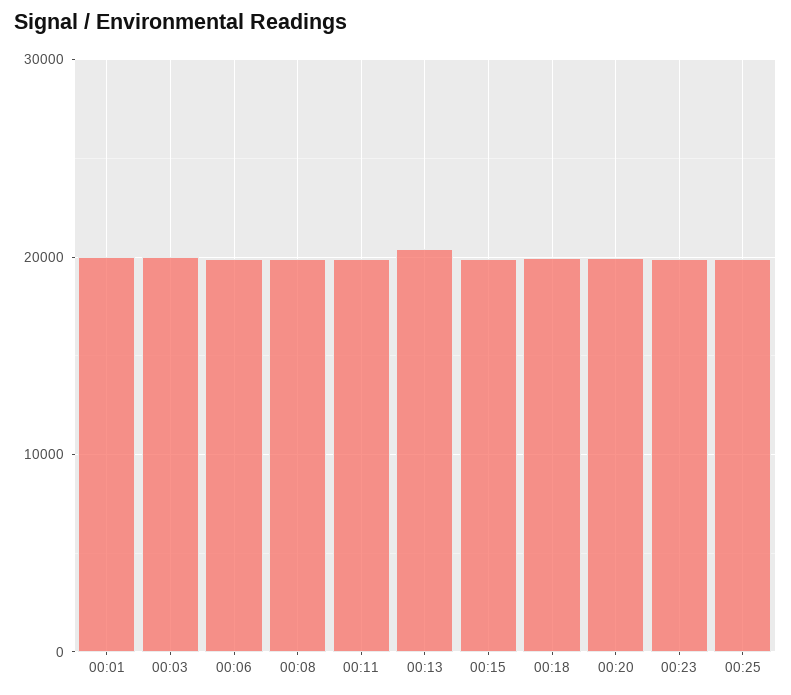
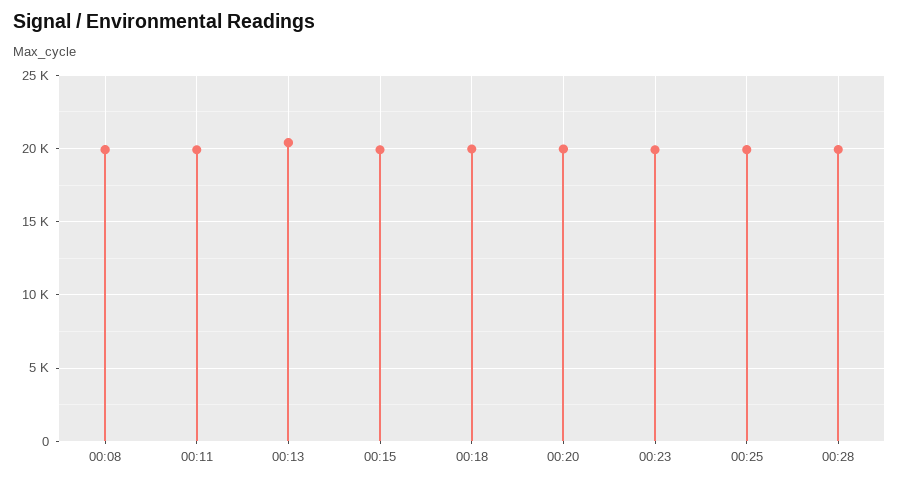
00:01: 20000 -> none
00:03: 20000 -> none
00:06: 20000 -> none
00:28: none -> 20000

